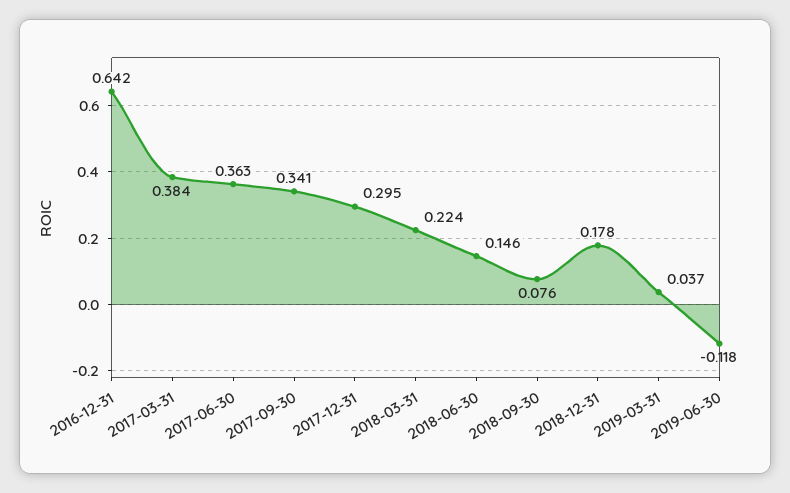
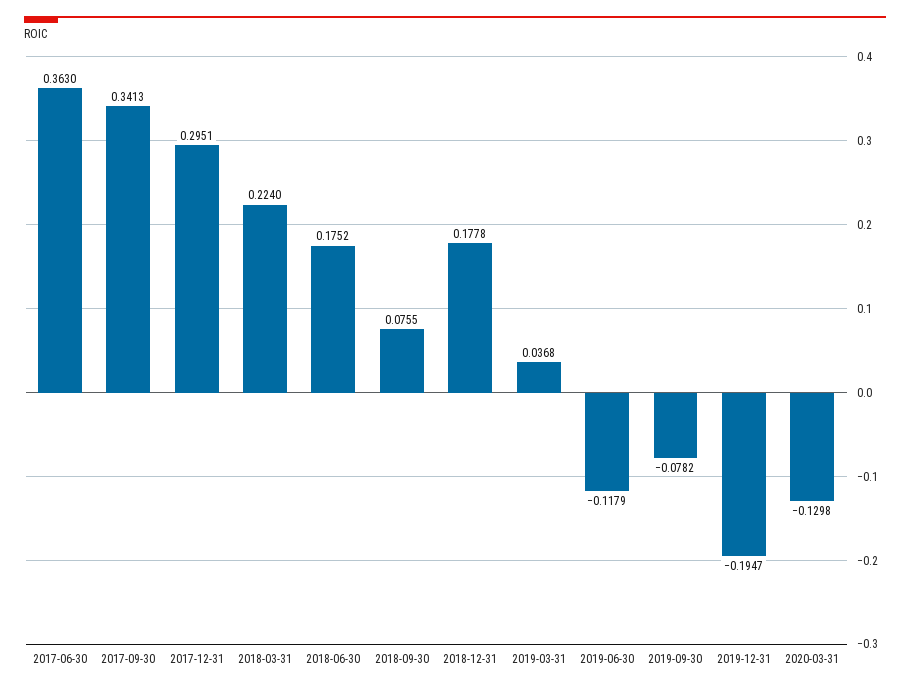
2016-12-31: 0.642 -> none
2017-03-31: 0.384 -> none
2018-06-30: 0.146 -> 0.1752
2019-09-30: none -> -0.0782
2019-12-31: none -> -0.1947
2020-03-31: none -> -0.1298

